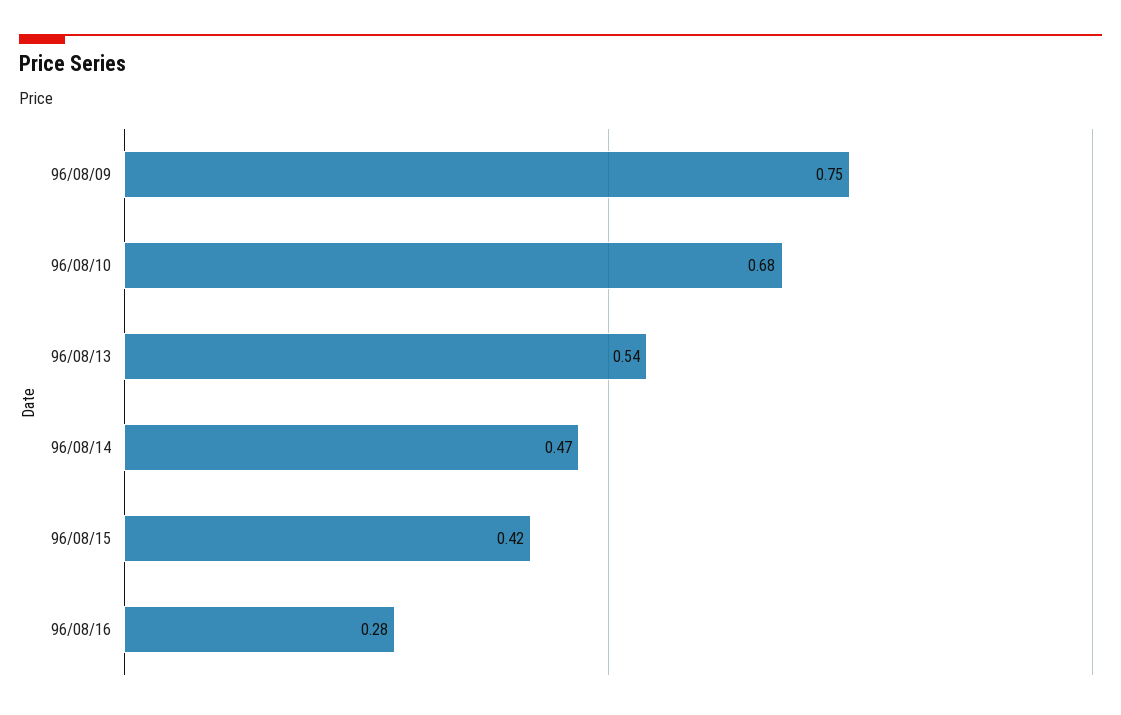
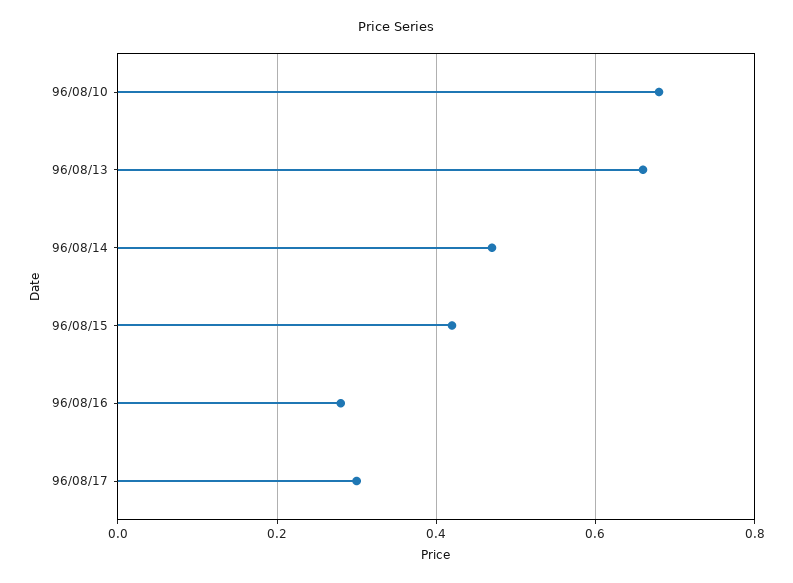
96/08/09: 0.75 -> none
96/08/13: 0.54 -> 0.65
96/08/17: none -> 0.3

